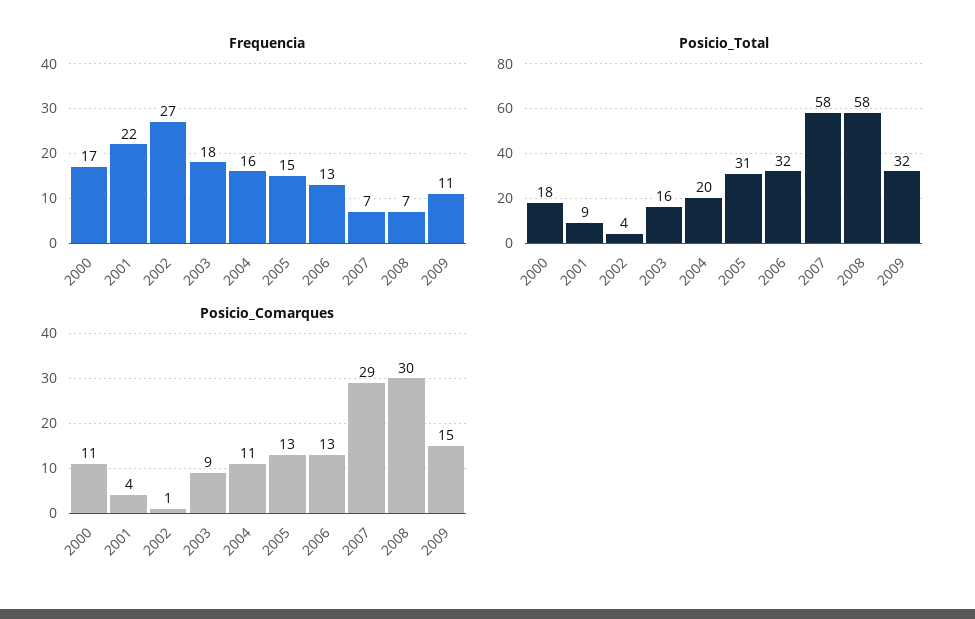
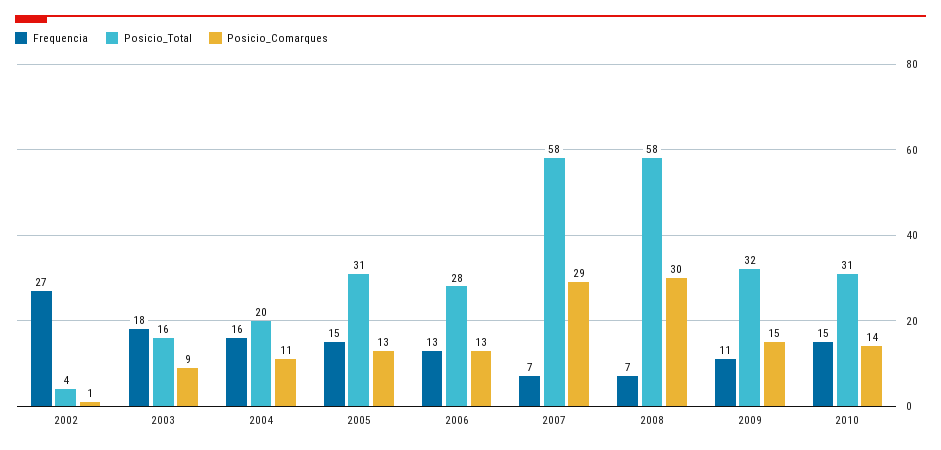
Frequencia, 2000: 17 -> none
Frequencia, 2001: 22 -> none
Posicio_Total, 2000: 18 -> none
Posicio_Total, 2001: 9 -> none
Posicio_Total, 2006: 32 -> 28
Posicio_Comarques, 2000: 11 -> none
Posicio_Comarques, 2001: 4 -> none
Frequencia, 2010: none -> 15
Posicio_Total, 2010: none -> 31
Posicio_Comarques, 2010: none -> 14

